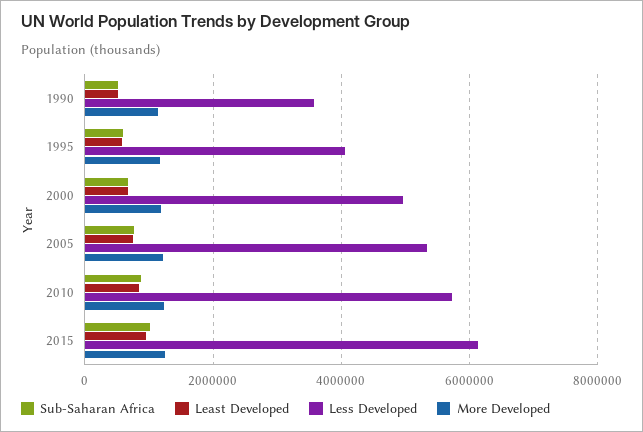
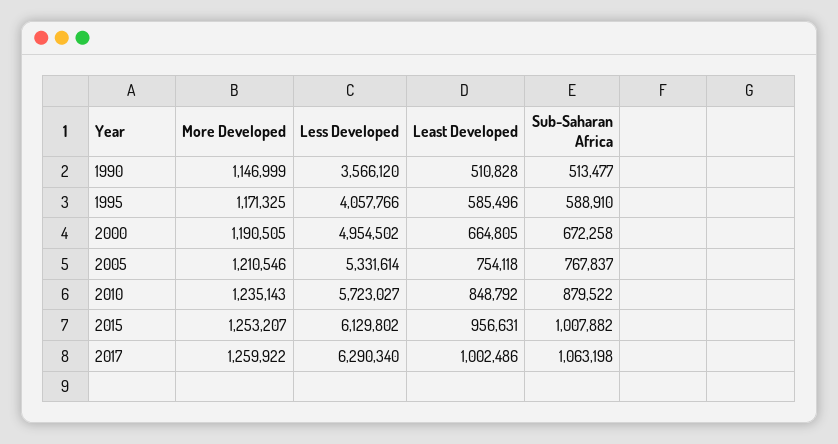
More Developed, 2017: none -> 1259922
Less Developed, 2017: none -> 6290340
Least Developed, 2017: none -> 1002486
Sub-Saharan Africa, 2017: none -> 1063198

